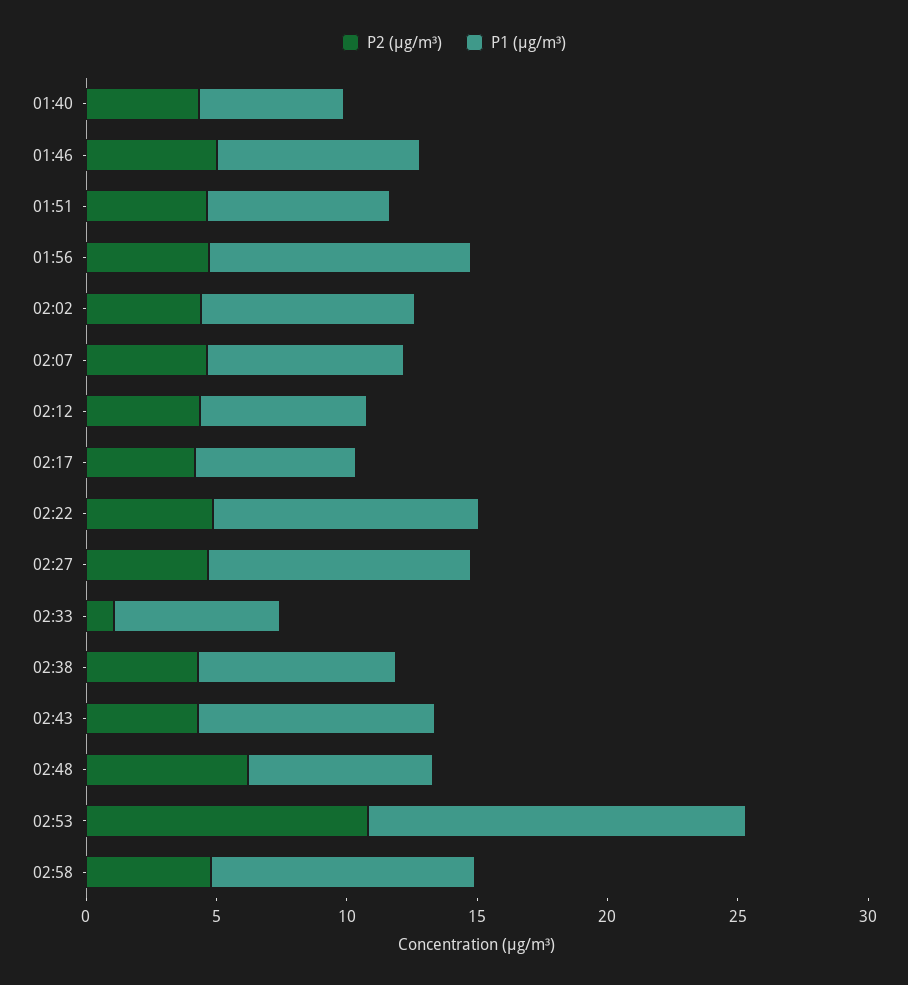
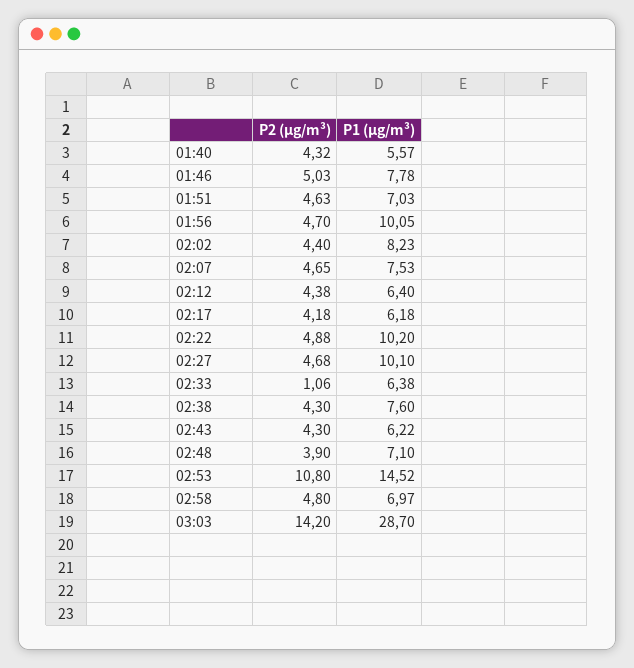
P1 (µg/m³), 02:43: 9 -> 6.22
P2 (µg/m³), 02:48: 6 -> 3.9
P1 (µg/m³), 02:58: 10 -> 6.97
P2 (µg/m³), 03:03: none -> 14.2
P1 (µg/m³), 03:03: none -> 28.7

